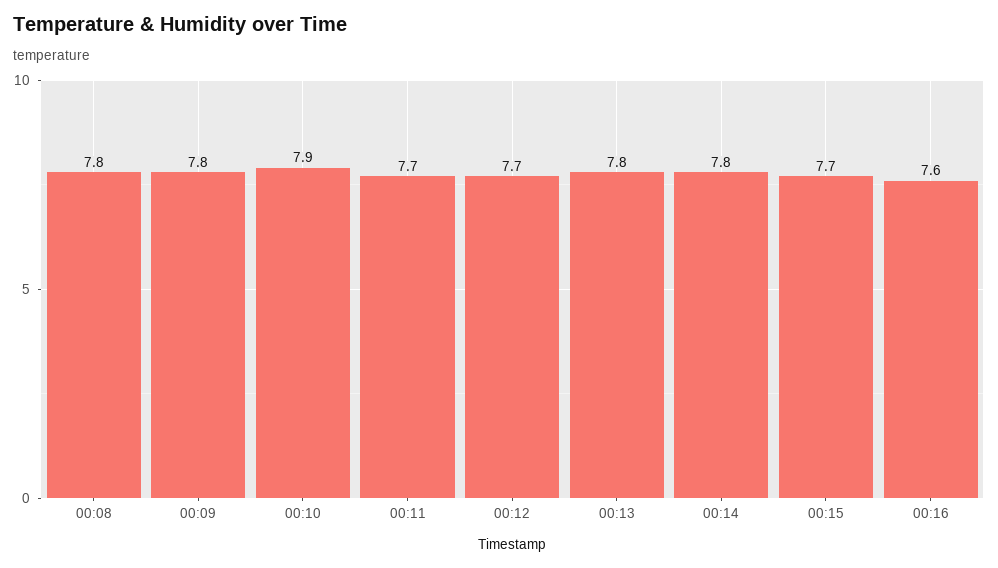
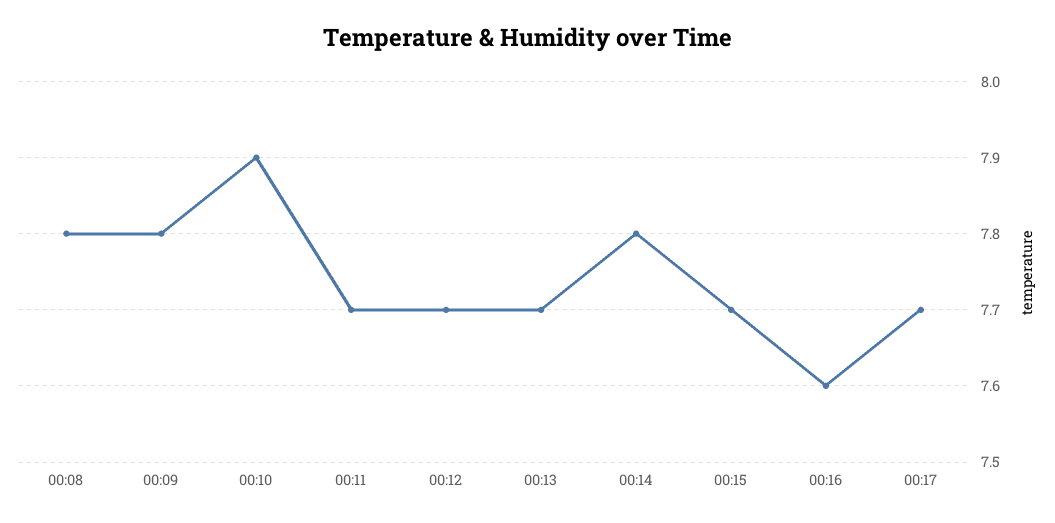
00:13: 7.8 -> 7.7
00:17: none -> 7.7

